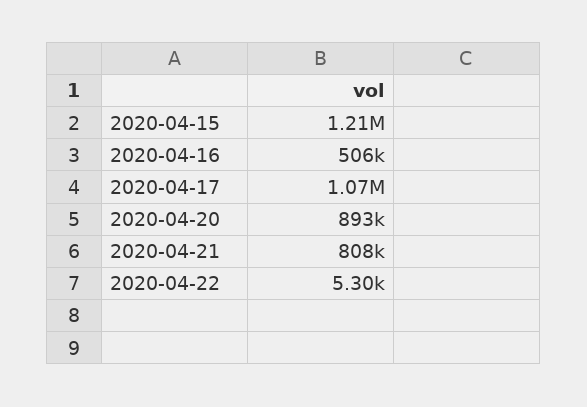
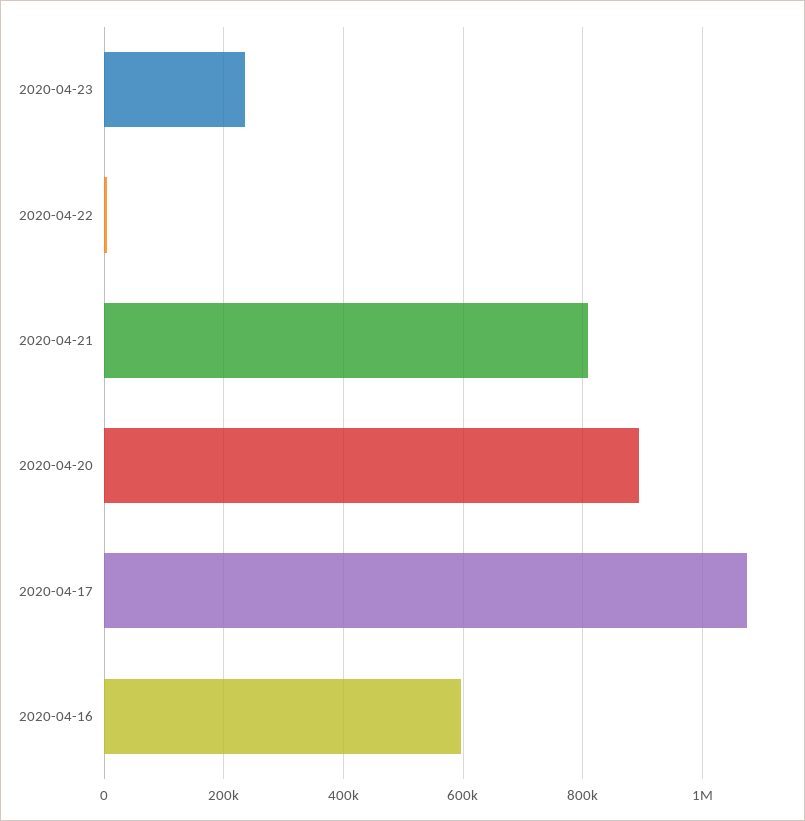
2020-04-15: 1210000 -> none
2020-04-16: 506000 -> 600000
2020-04-23: none -> 240000

